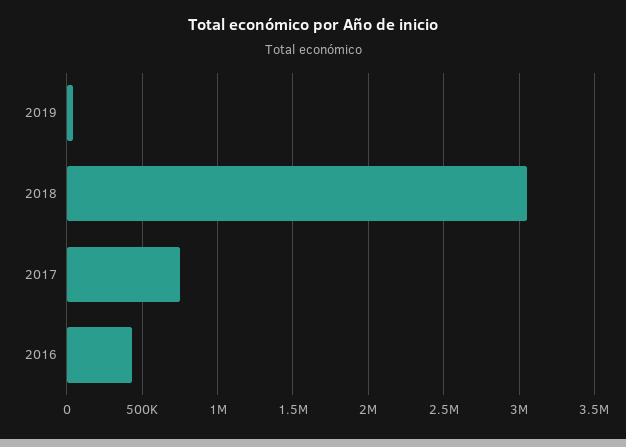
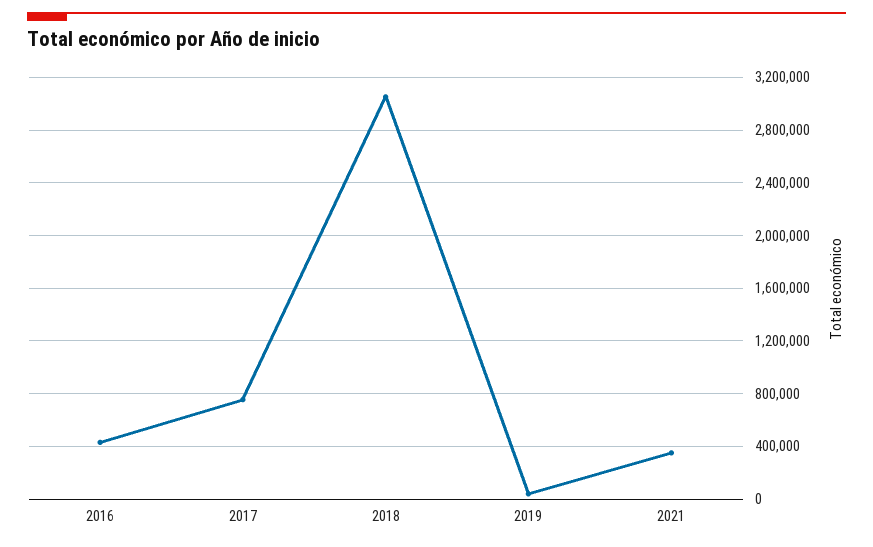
2021: none -> 350000

